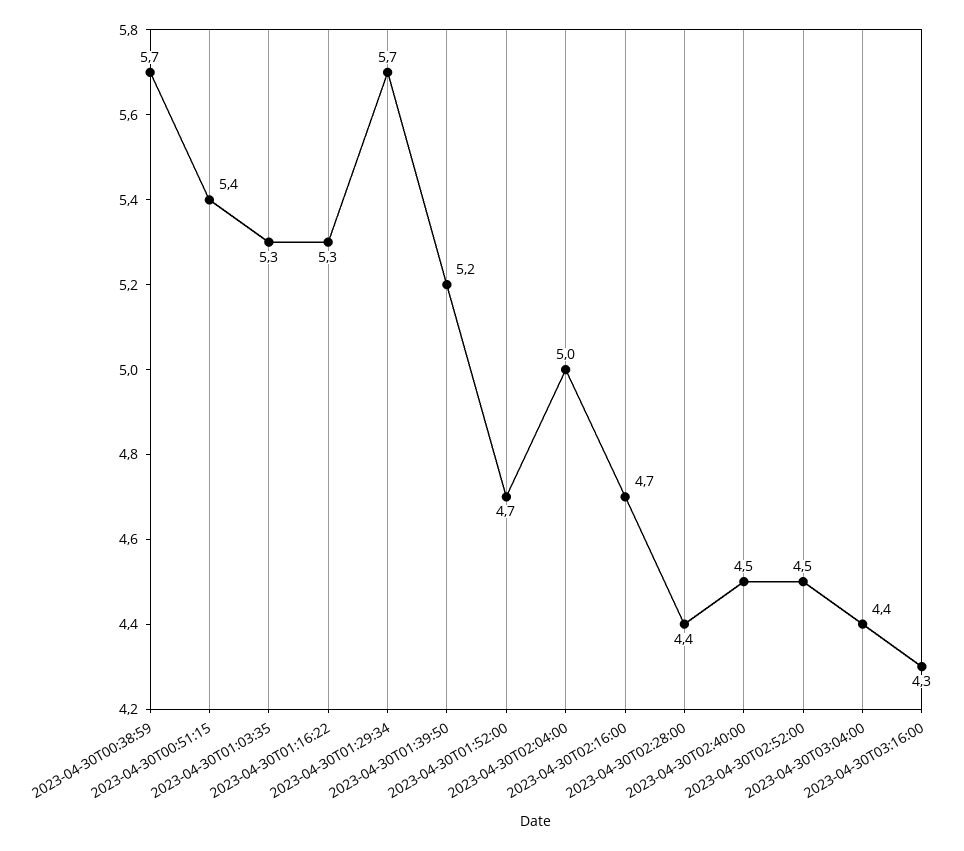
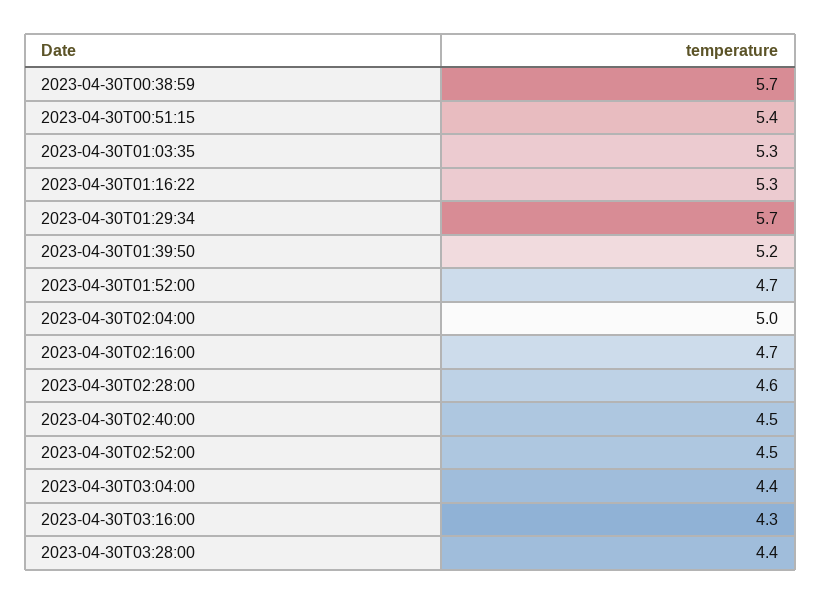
2023-04-30T02:28:00: 4.4 -> 4.6
2023-04-30T03:28:00: none -> 4.4

